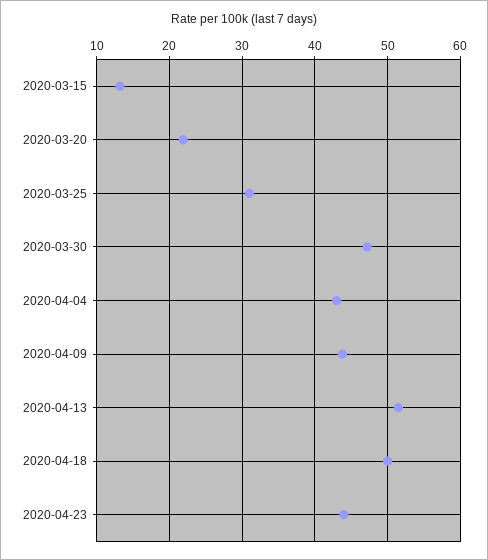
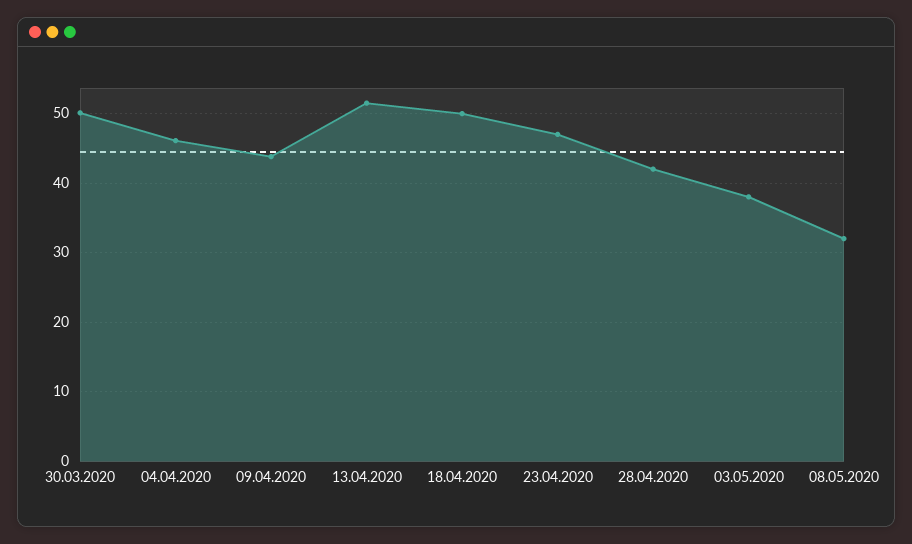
2020-03-15: 13 -> none
2020-03-20: 22 -> none
2020-03-25: 31 -> none
2020-03-30: 47 -> 50
2020-04-04: 43 -> 46
2020-04-23: 44 -> 47
28.04.2020: none -> 42
03.05.2020: none -> 38
08.05.2020: none -> 32

